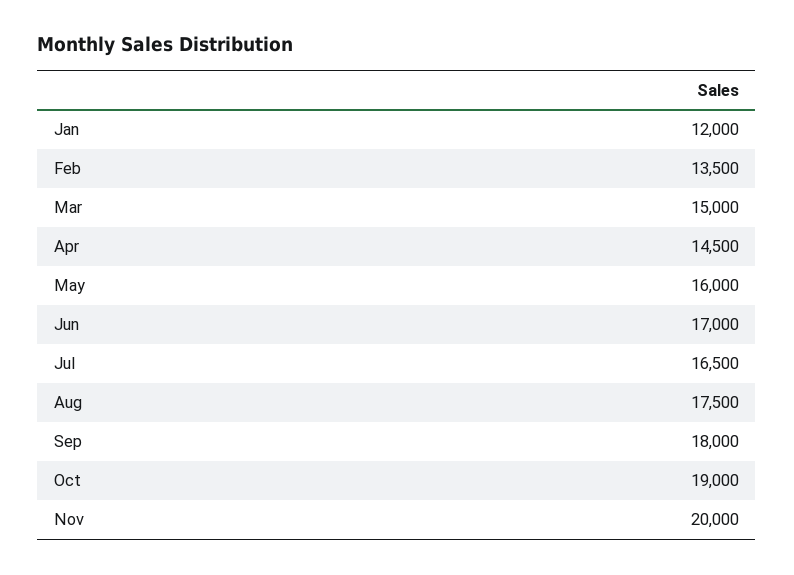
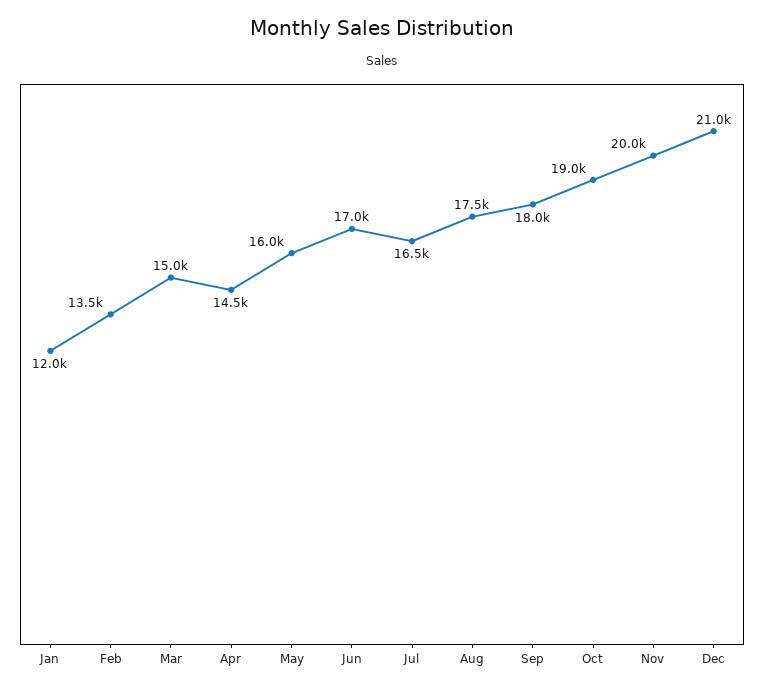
Dec: none -> 21000

